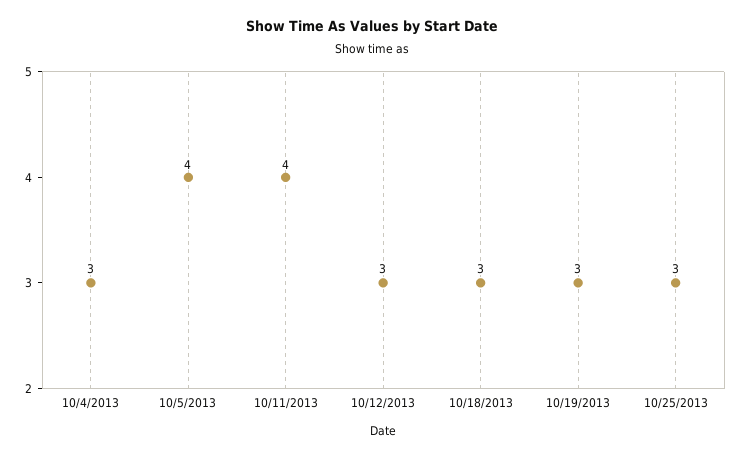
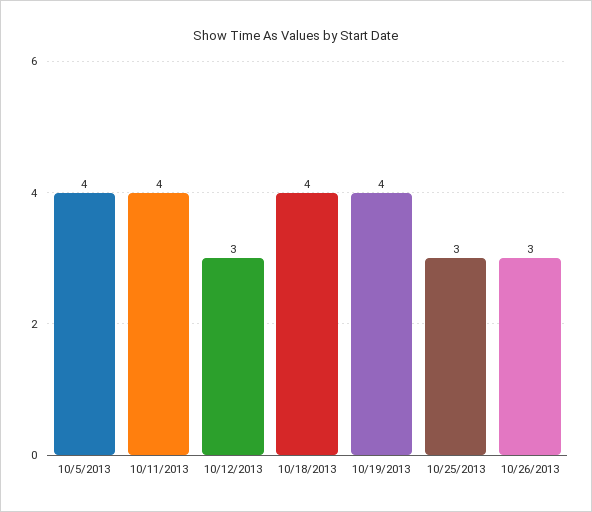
10/4/2013: 3 -> none
10/18/2013: 3 -> 4
10/19/2013: 3 -> 4
10/26/2013: none -> 3

